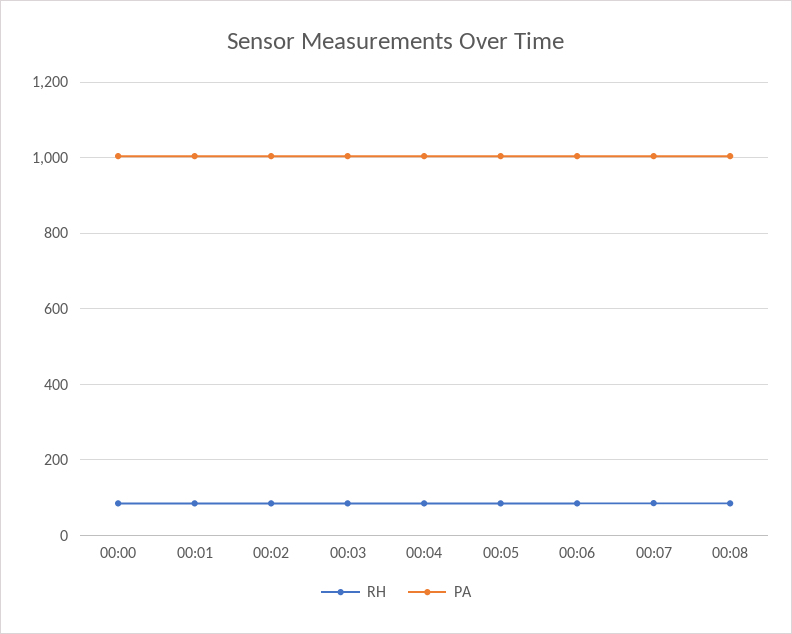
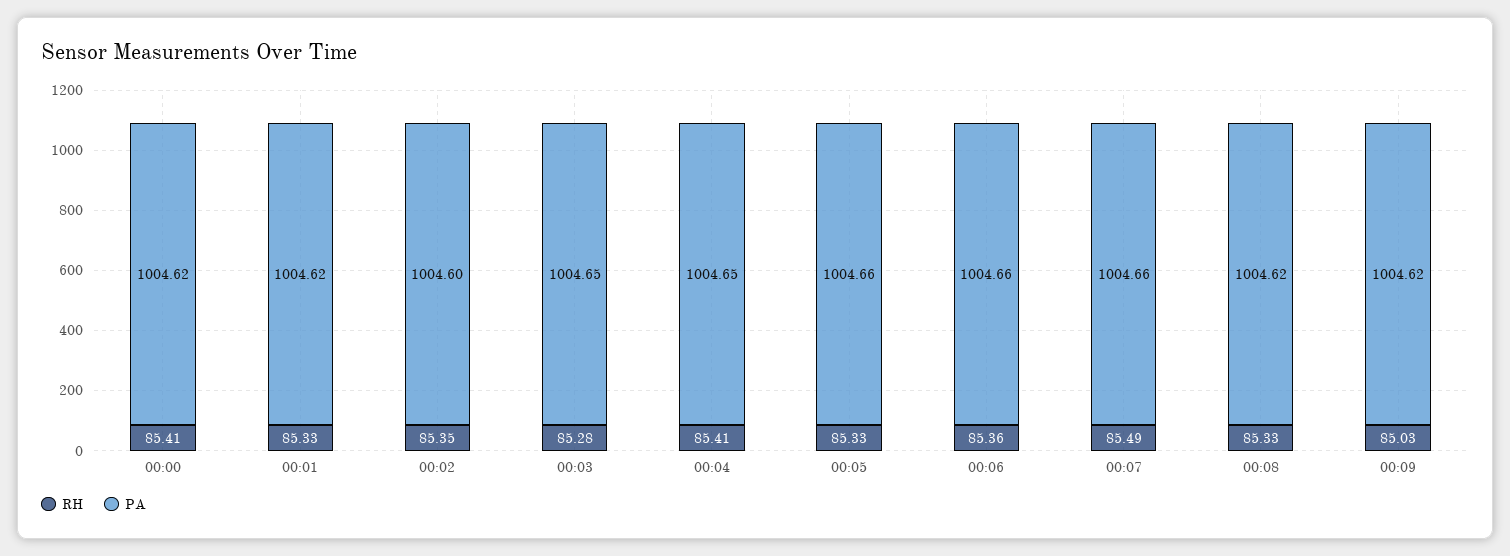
RH, 00:09: none -> 85.03
PA, 00:09: none -> 1004.62

